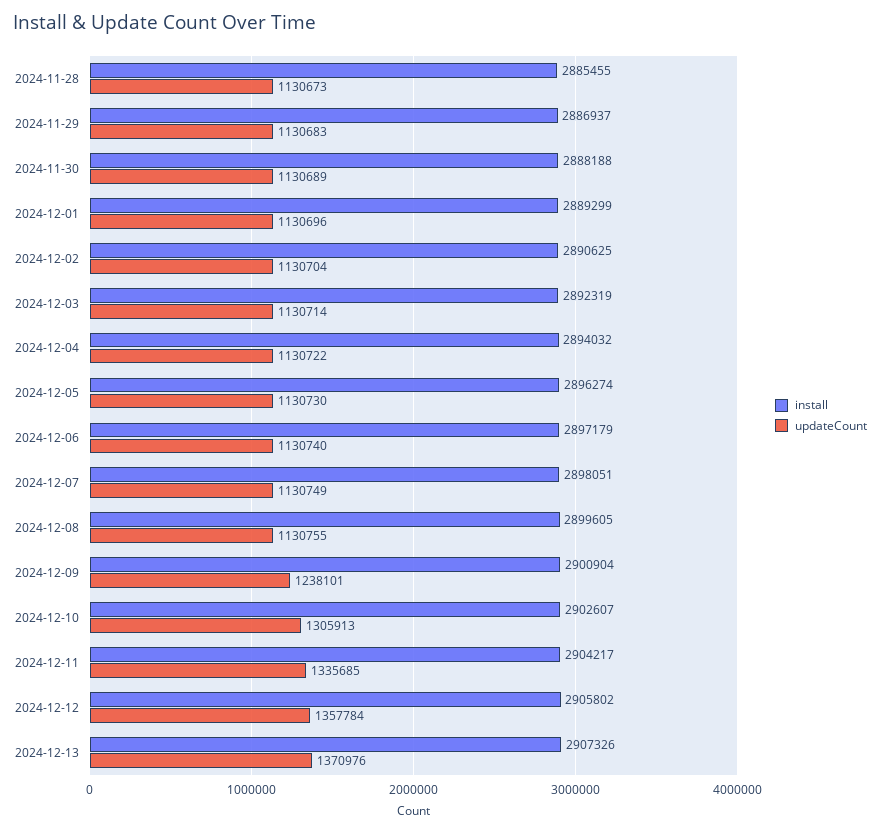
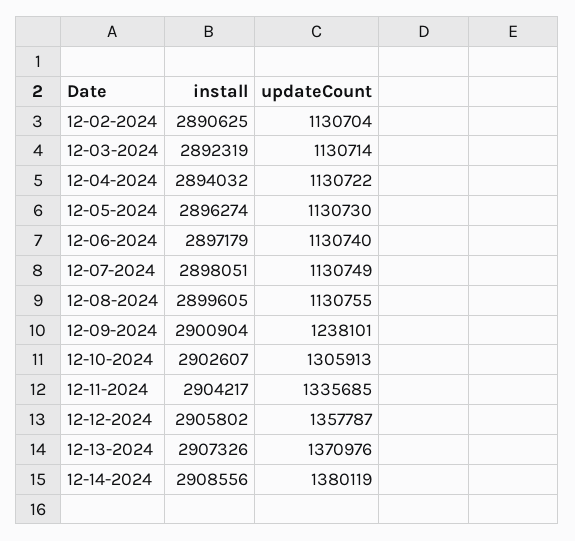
install, 2024-11-28: 2885455 -> none
updateCount, 2024-11-28: 1130673 -> none
install, 2024-11-29: 2886937 -> none
updateCount, 2024-11-29: 1130683 -> none
install, 2024-11-30: 2888188 -> none
updateCount, 2024-11-30: 1130689 -> none
install, 2024-12-01: 2889299 -> none
updateCount, 2024-12-01: 1130696 -> none
updateCount, 2024-12-12: 1357784 -> 1357787
install, 12-14-2024: none -> 2908556
updateCount, 12-14-2024: none -> 1380119

